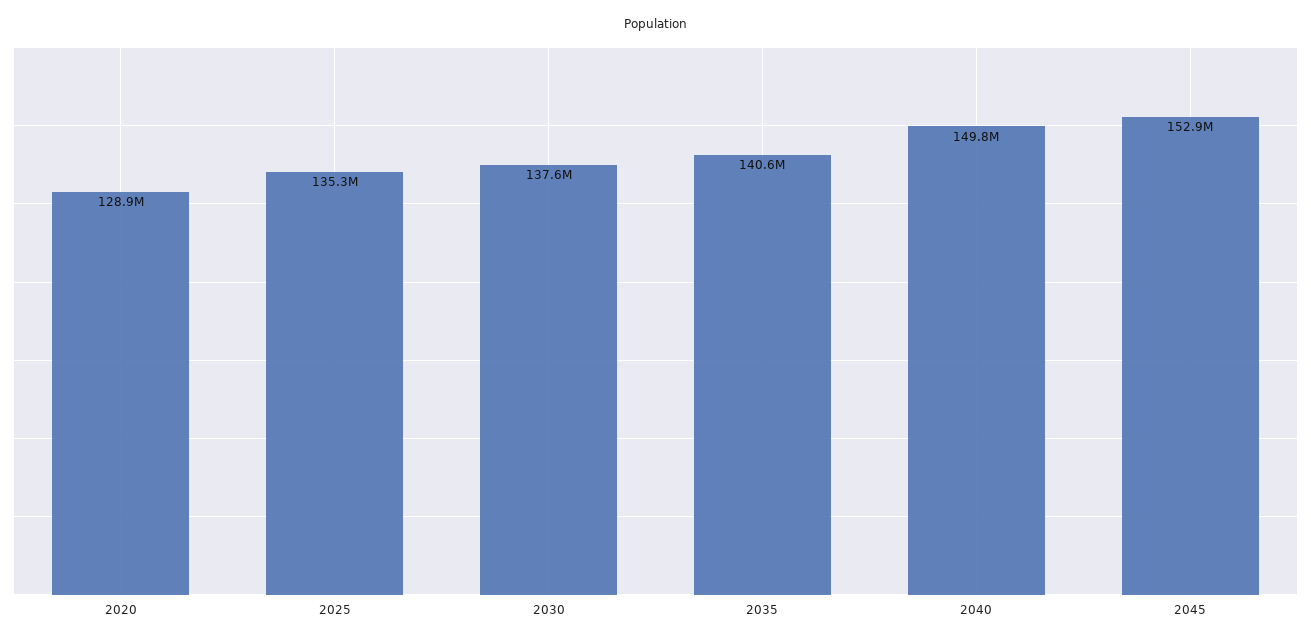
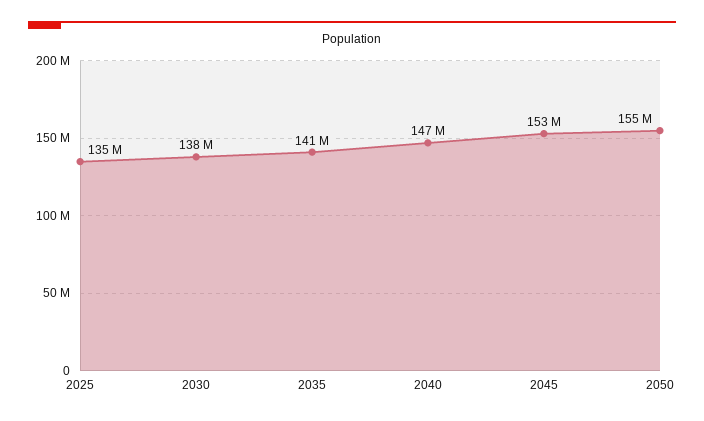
2020: 128900000 -> none
2040: 149800000 -> 147000000
2050: none -> 155000000

